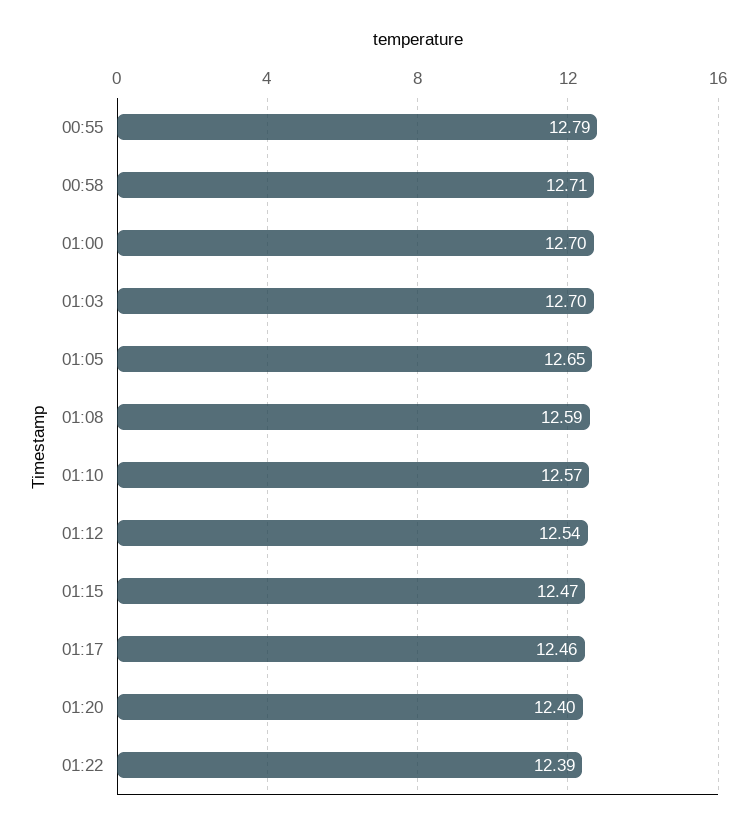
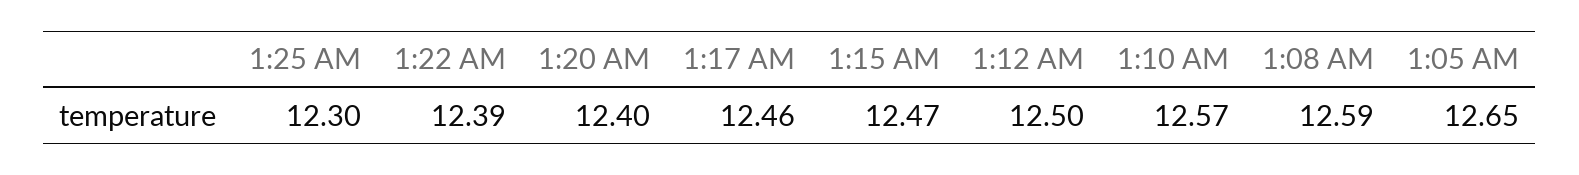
00:55: 12.79 -> none
00:58: 12.71 -> none
01:00: 12.7 -> none
01:03: 12.7 -> none
01:12: 12.54 -> 12.5
1:25 AM: none -> 12.3

